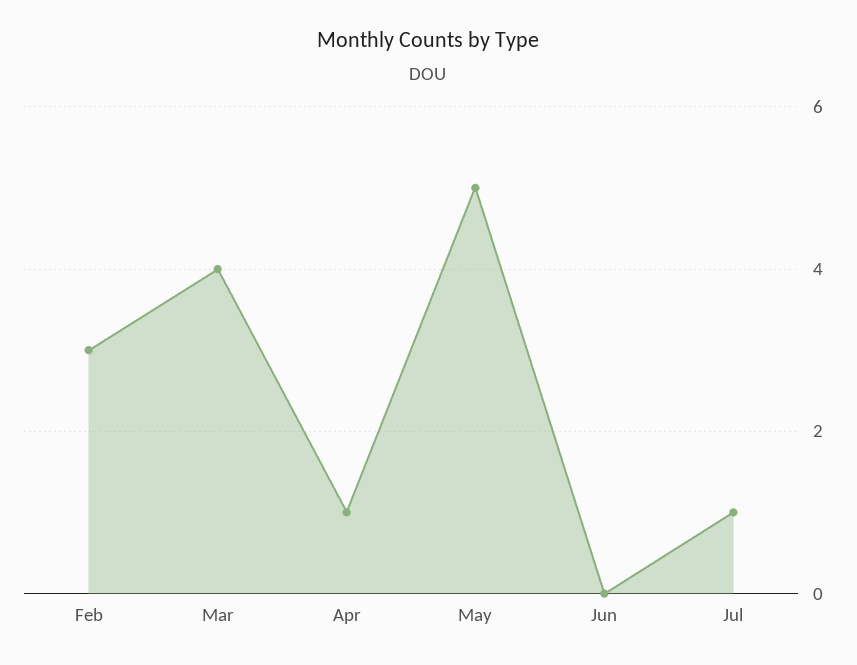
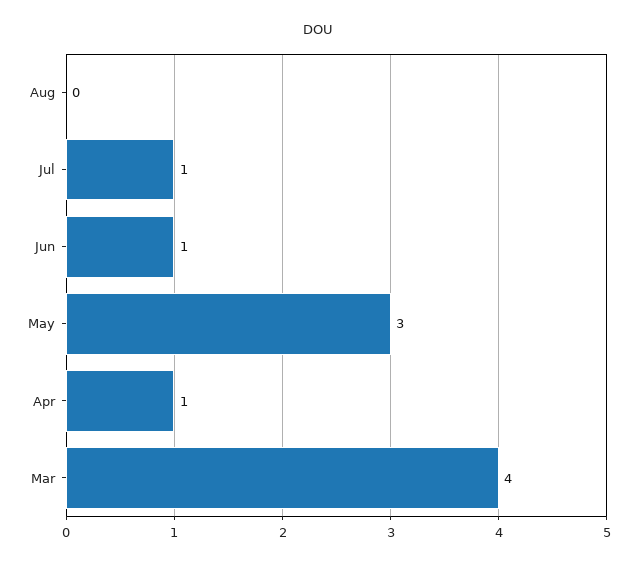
Feb: 3 -> none
May: 5 -> 3
Jun: 0 -> 1
Aug: none -> 0

